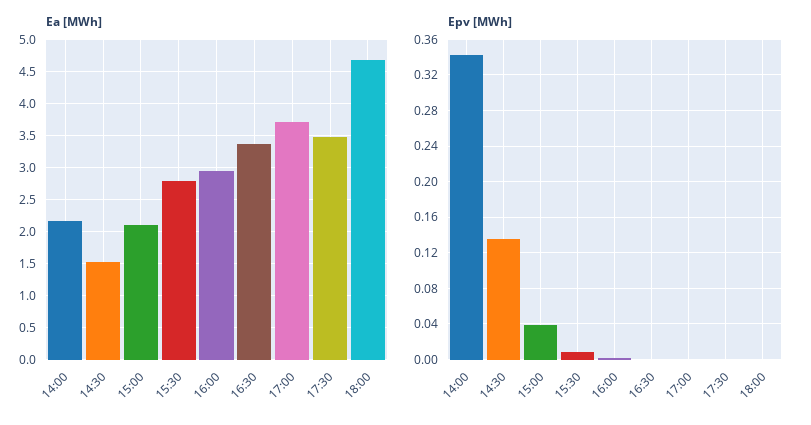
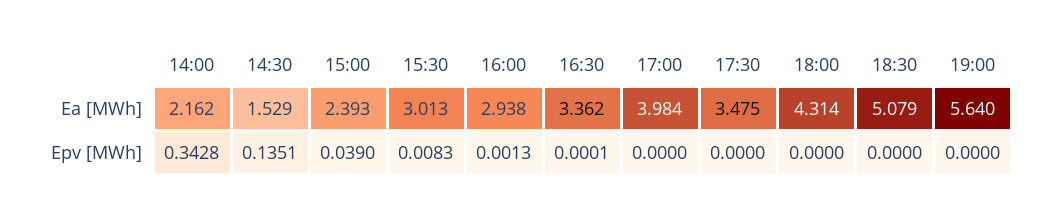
Ea [MWh], 15:00: 2.1 -> 2.393
Ea [MWh], 15:30: 2.8 -> 3.013
Ea [MWh], 17:00: 3.7 -> 3.984
Ea [MWh], 18:00: 4.7 -> 4.314
Ea [MWh], 18:30: none -> 5.079
Ea [MWh], 19:00: none -> 5.64
Epv [MWh], 18:30: none -> 0
Epv [MWh], 19:00: none -> 0

